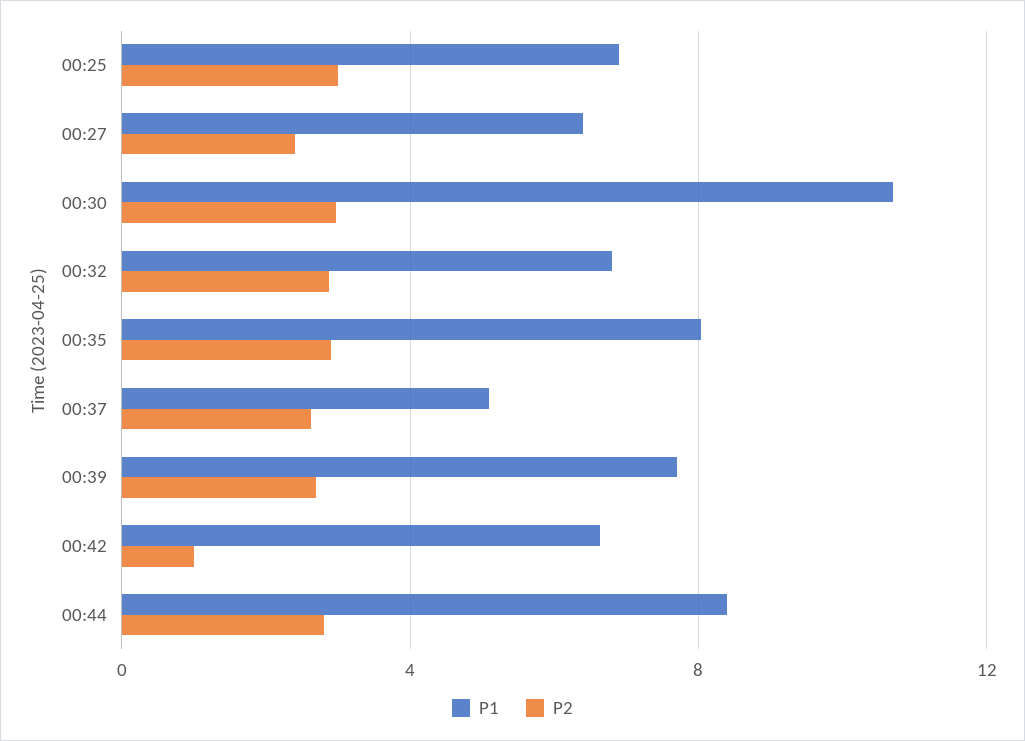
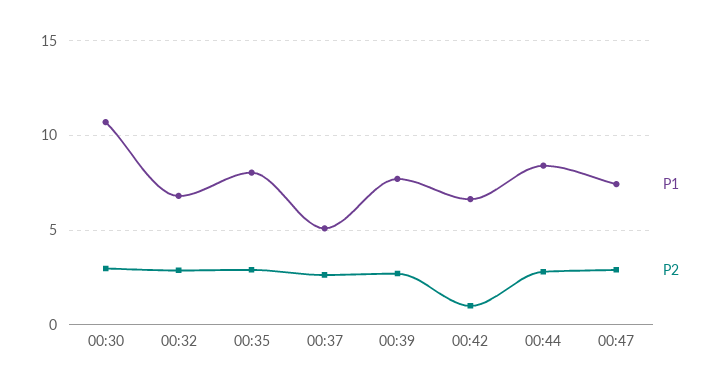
P1, 00:25: 7 -> none
P2, 00:25: 3 -> none
P1, 00:27: 6.5 -> none
P2, 00:27: 2.5 -> none
P1, 00:47: none -> 7.5
P2, 00:47: none -> 3

